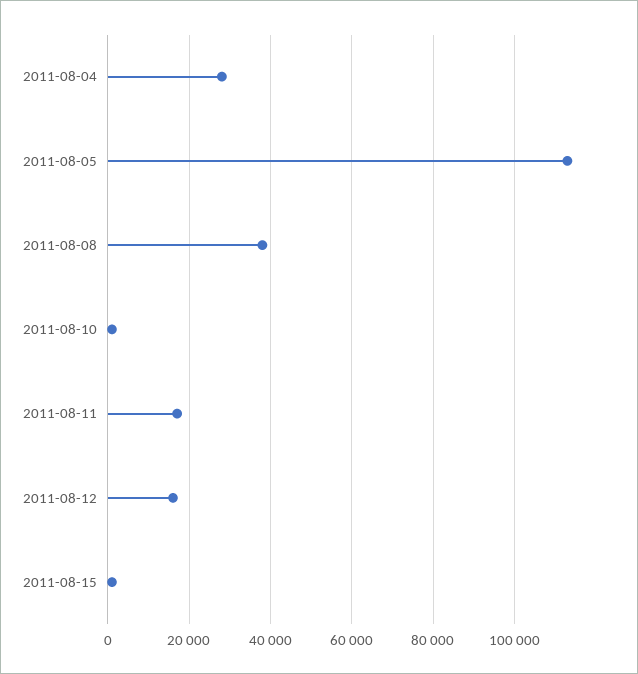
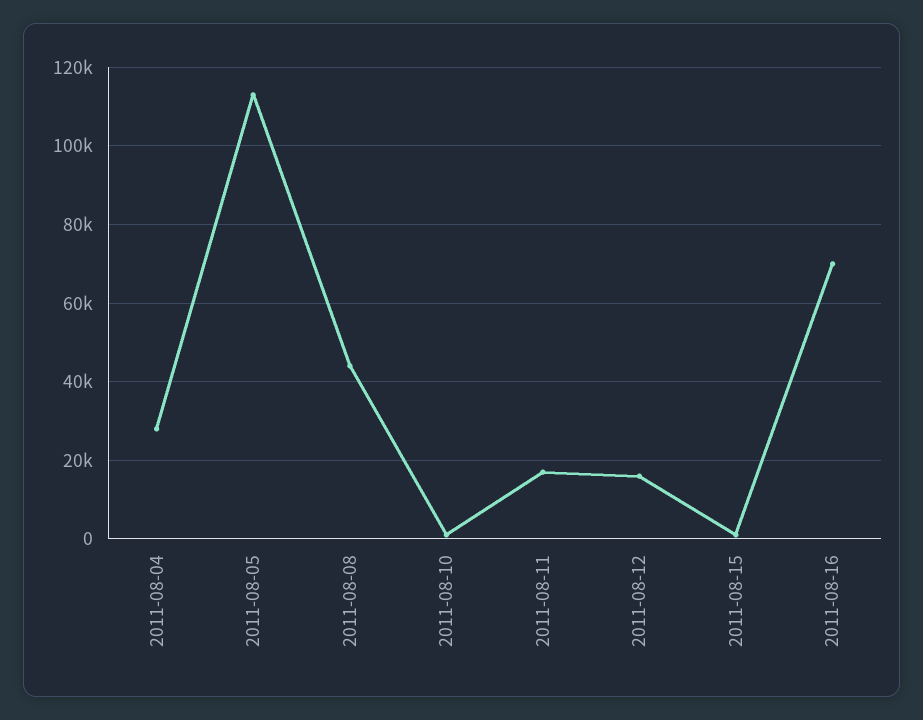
2011-08-08: 38000 -> 44000
2011-08-16: none -> 70000

